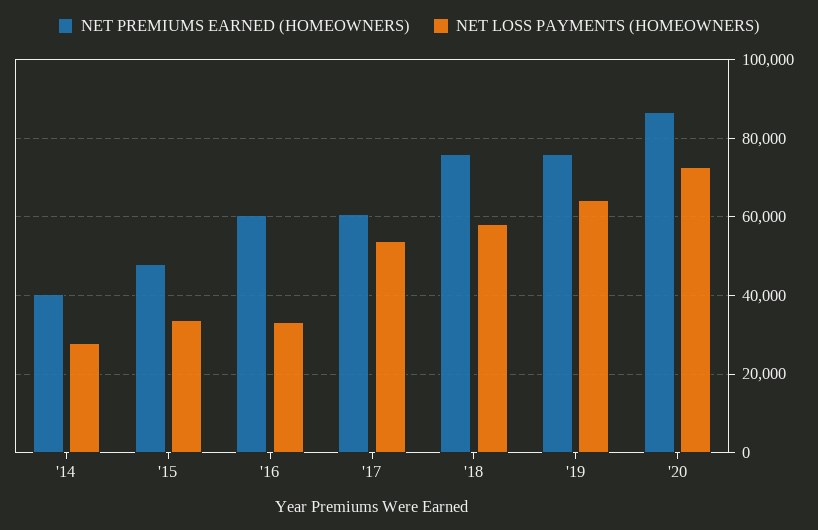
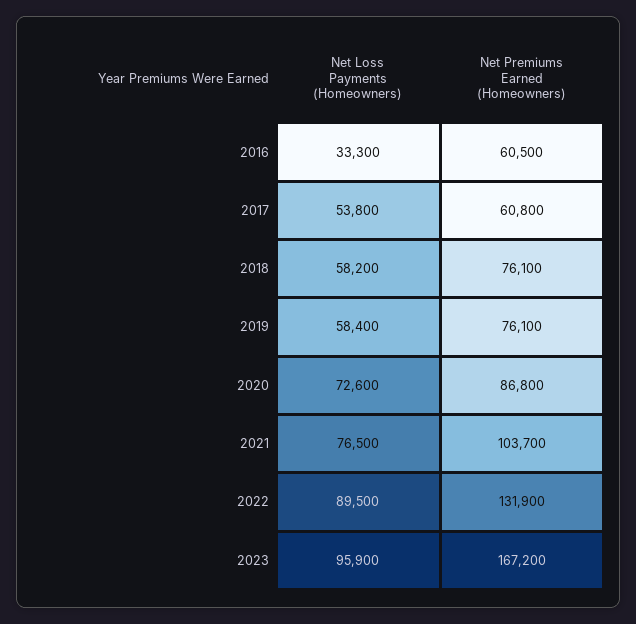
NET PREMIUMS EARNED (HOMEOWNERS), '14: 40000 -> none
NET LOSS PAYMENTS (HOMEOWNERS), '14: 28000 -> none
NET PREMIUMS EARNED (HOMEOWNERS), '15: 48000 -> none
NET LOSS PAYMENTS (HOMEOWNERS), '15: 34000 -> none
NET LOSS PAYMENTS (HOMEOWNERS), '19: 64000 -> 58400
NET LOSS PAYMENTS (HOMEOWNERS), 2021: none -> 76500
NET PREMIUMS EARNED (HOMEOWNERS), 2021: none -> 103700
NET LOSS PAYMENTS (HOMEOWNERS), 2022: none -> 89500
NET PREMIUMS EARNED (HOMEOWNERS), 2022: none -> 131900
NET LOSS PAYMENTS (HOMEOWNERS), 2023: none -> 95900
NET PREMIUMS EARNED (HOMEOWNERS), 2023: none -> 167200

